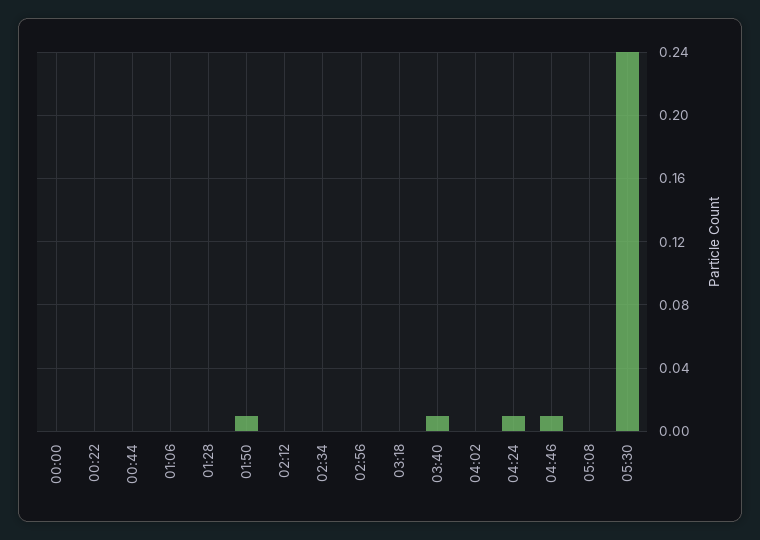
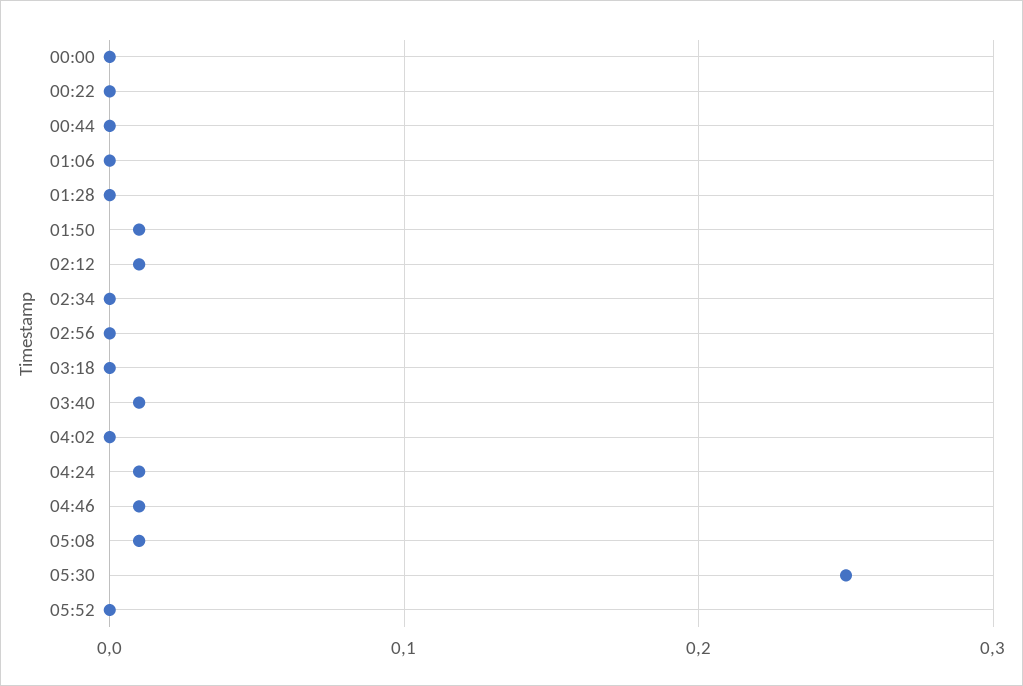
02:12: 0 -> 0.01
05:08: 0 -> 0.01
05:30: 0.24 -> 0.25
05:52: none -> 0

